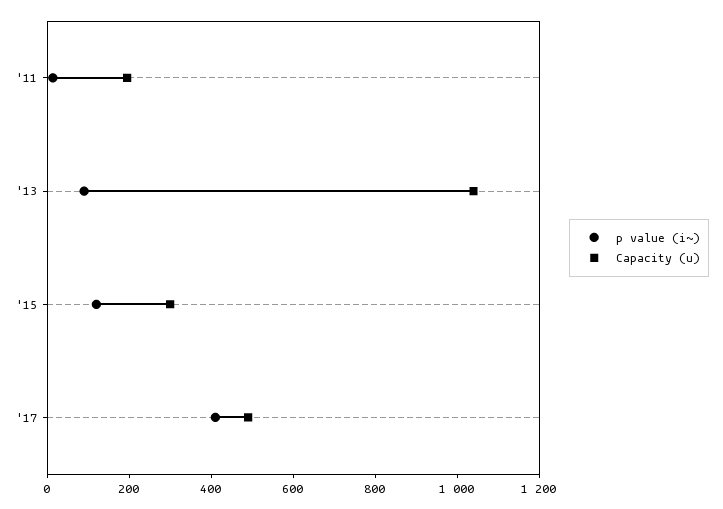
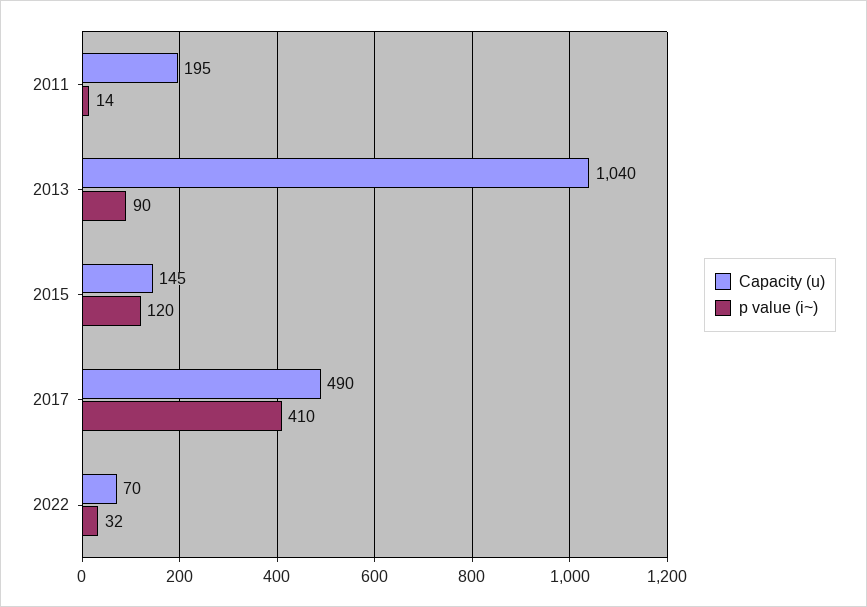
Capacity (u), '15: 300 -> 145
Capacity (u), 2022: none -> 70
p value (i~), 2022: none -> 32

